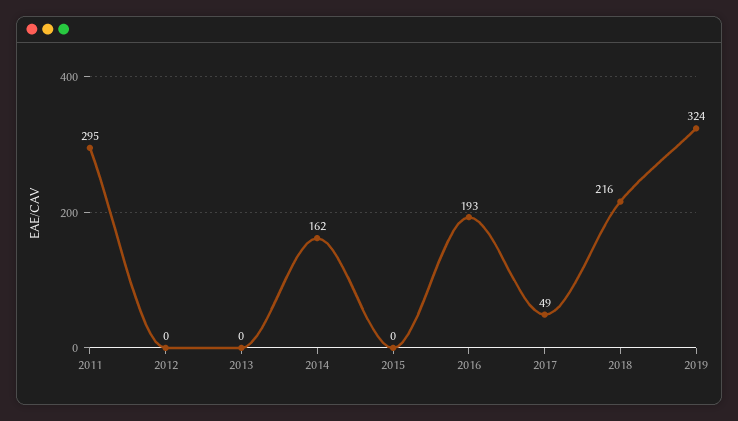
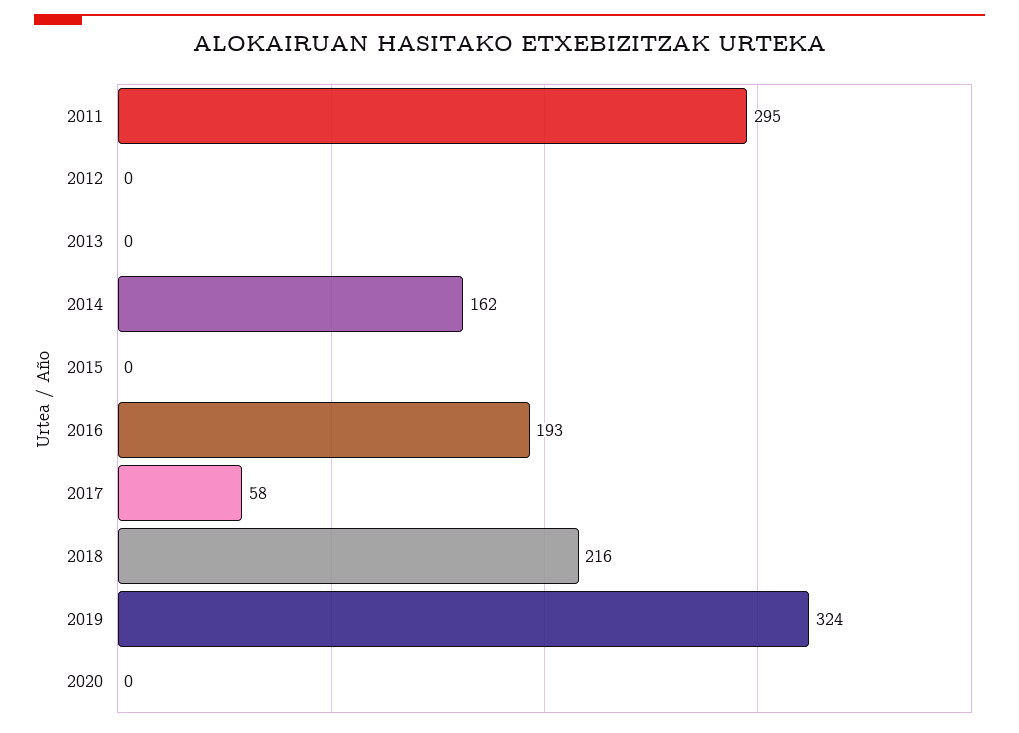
2017: 49 -> 58
2020: none -> 0

